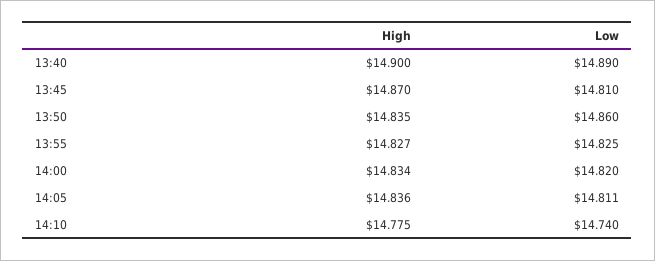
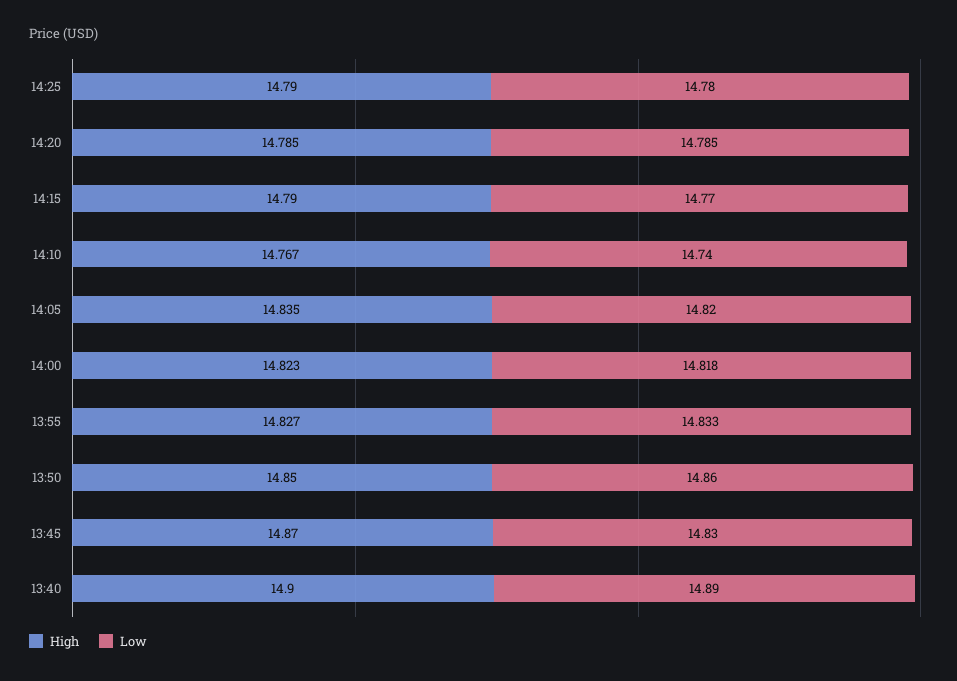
Low, 13:45: 14.81 -> 14.83
High, 13:50: 14.835 -> 14.85
Low, 13:55: 14.825 -> 14.833
High, 14:00: 14.834 -> 14.823
Low, 14:00: 14.82 -> 14.818
High, 14:05: 14.836 -> 14.835
Low, 14:05: 14.811 -> 14.82
High, 14:10: 14.775 -> 14.767
High, 14:25: none -> 14.79
Low, 14:25: none -> 14.78
High, 14:20: none -> 14.785
Low, 14:20: none -> 14.785
High, 14:15: none -> 14.79
Low, 14:15: none -> 14.77

